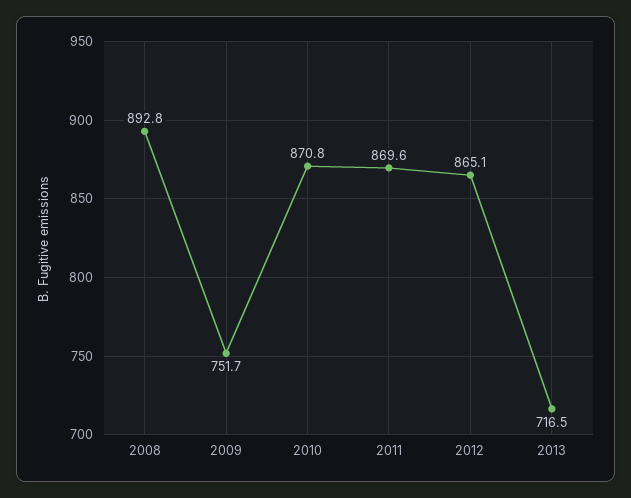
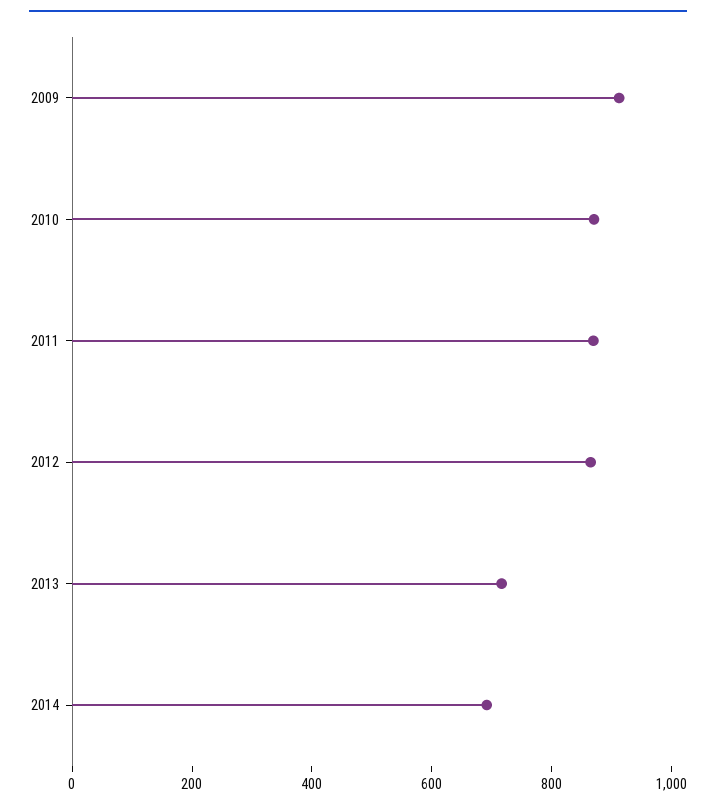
2008: 892.8 -> none
2009: 751.7 -> 900
2014: none -> 700

